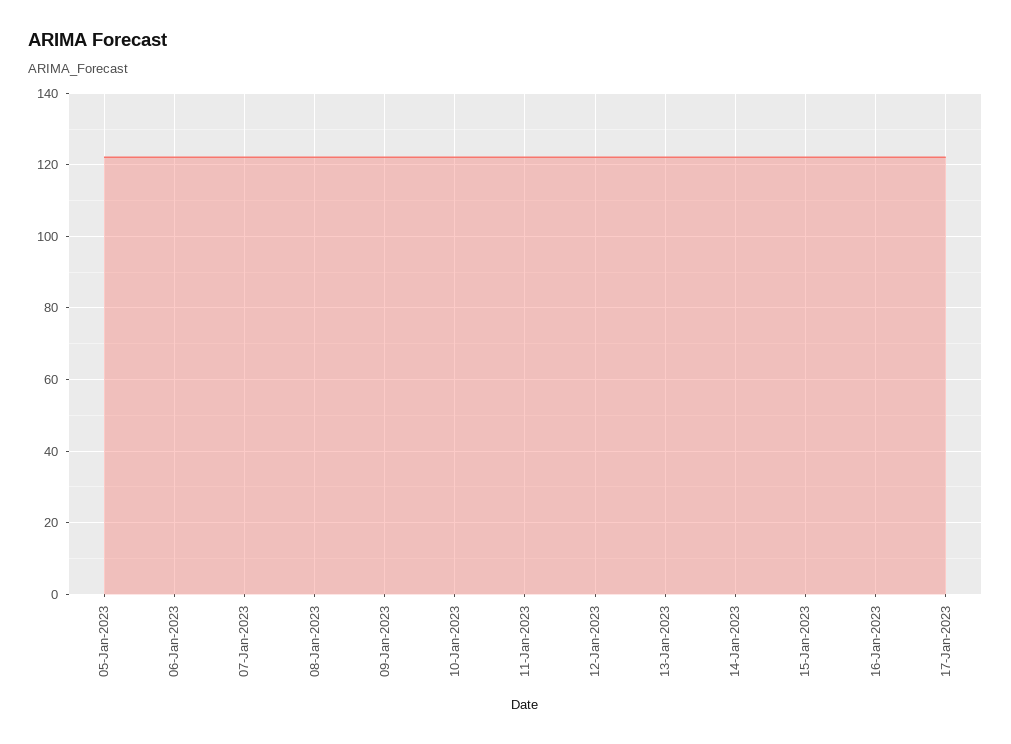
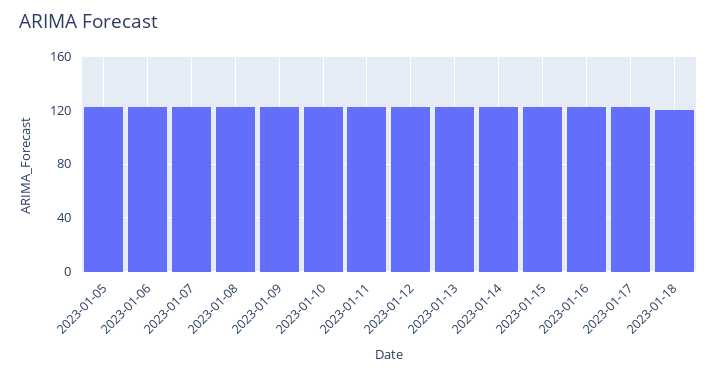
2023-01-18: none -> 120

